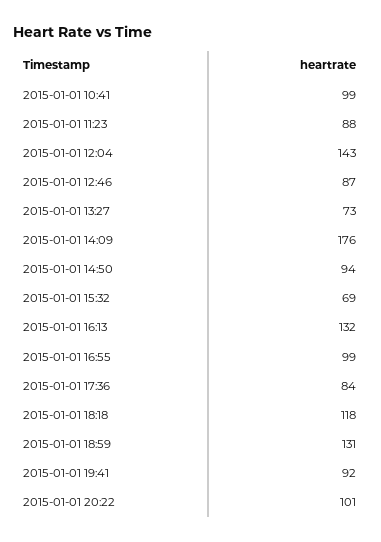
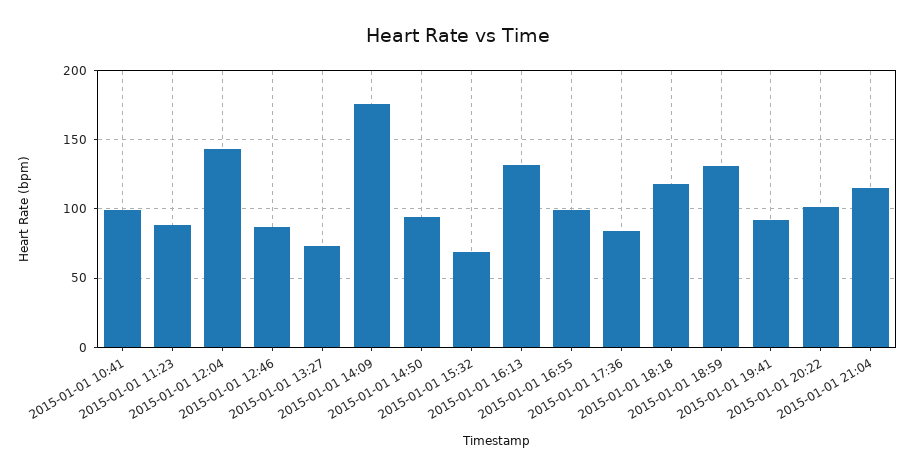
2015-01-01 21:04: none -> 115

